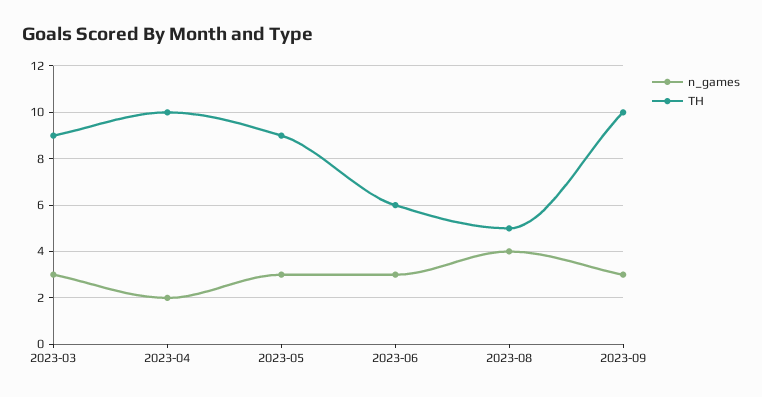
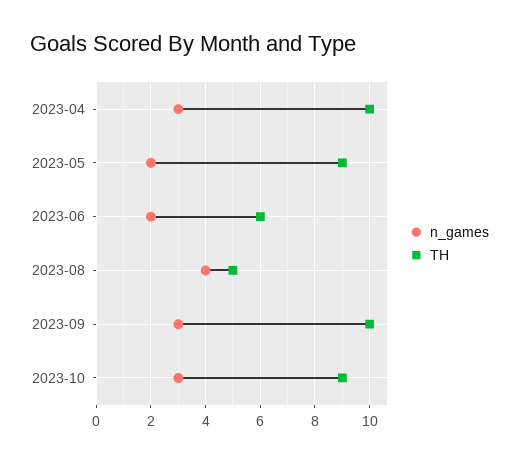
n_games, 2023-03: 3 -> none
TH, 2023-03: 9 -> none
n_games, 2023-04: 2 -> 3
n_games, 2023-05: 3 -> 2
n_games, 2023-06: 3 -> 2
n_games, 2023-10: none -> 3
TH, 2023-10: none -> 9

